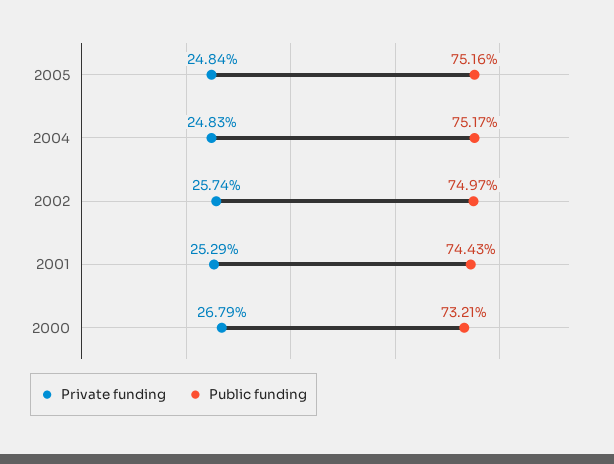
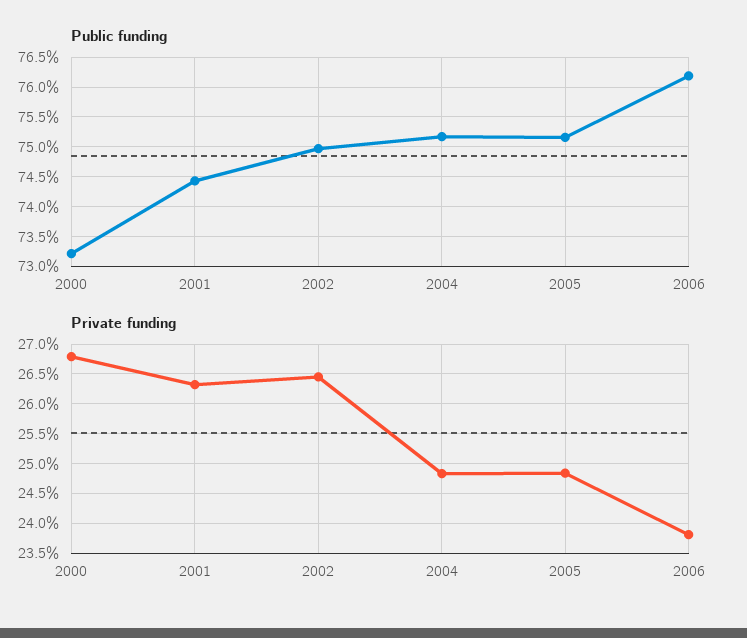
Private funding, 2002: 25.74 -> 26.5
Private funding, 2001: 25.29 -> 26.25
Public funding, 2006: none -> 76.25
Private funding, 2006: none -> 23.75

